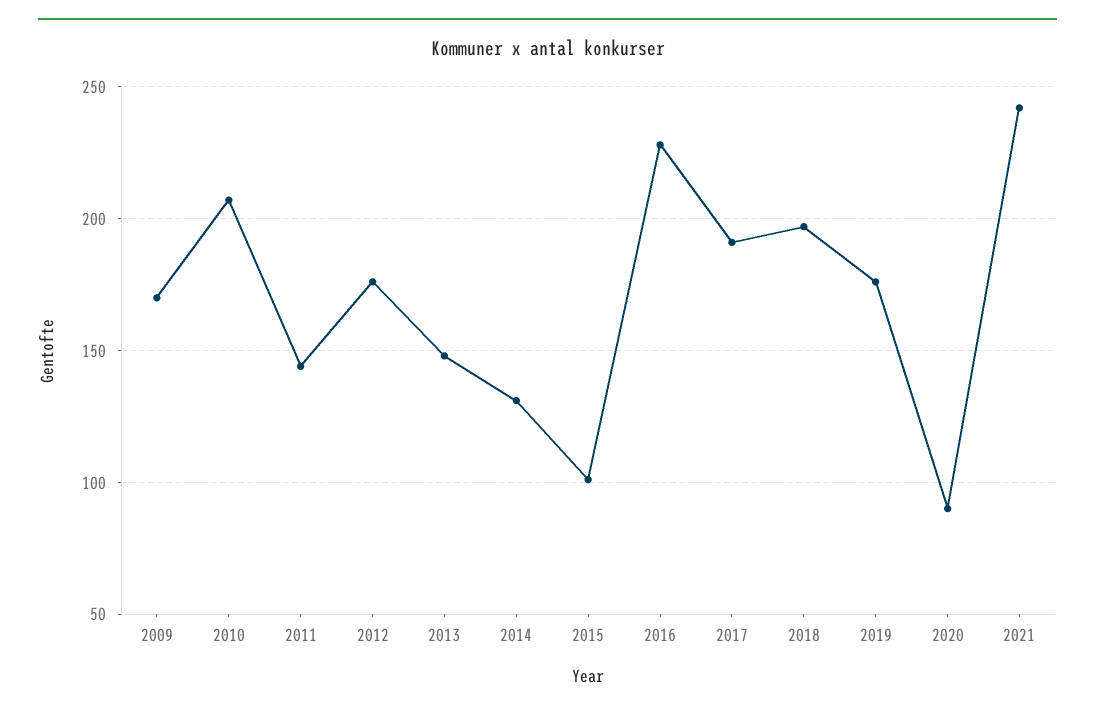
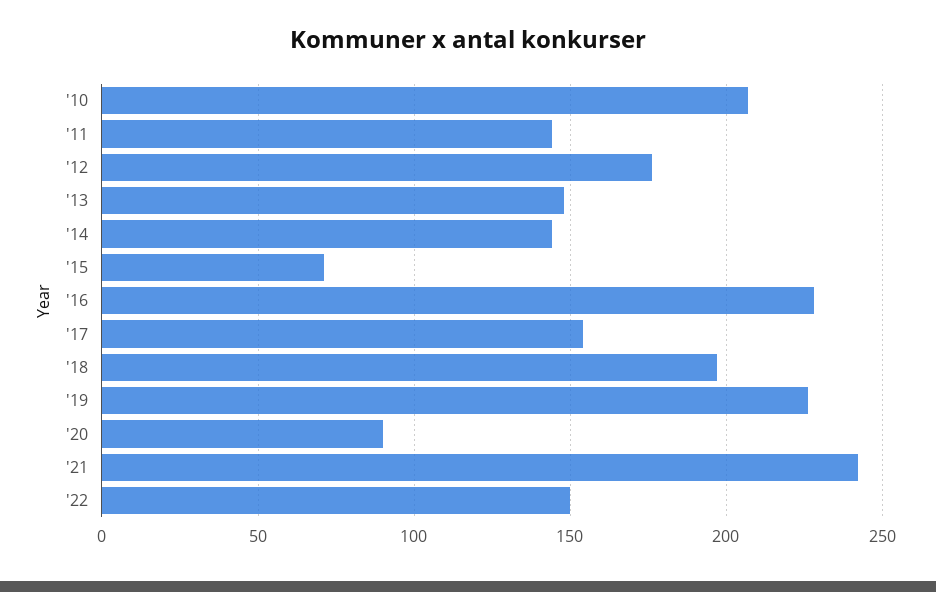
2009: 170 -> none
2014: 130 -> 145
2015: 100 -> 70
2017: 190 -> 155
2019: 175 -> 225
'22: none -> 150

